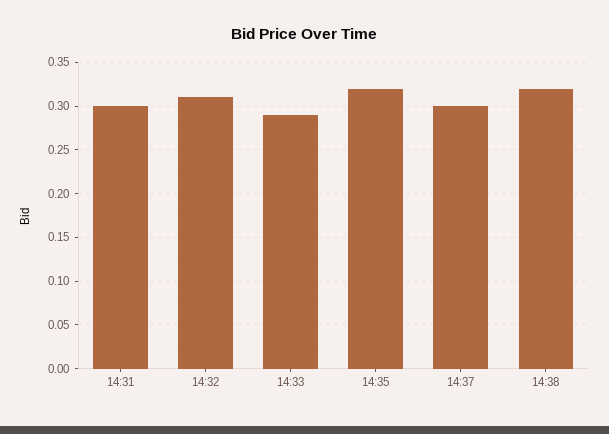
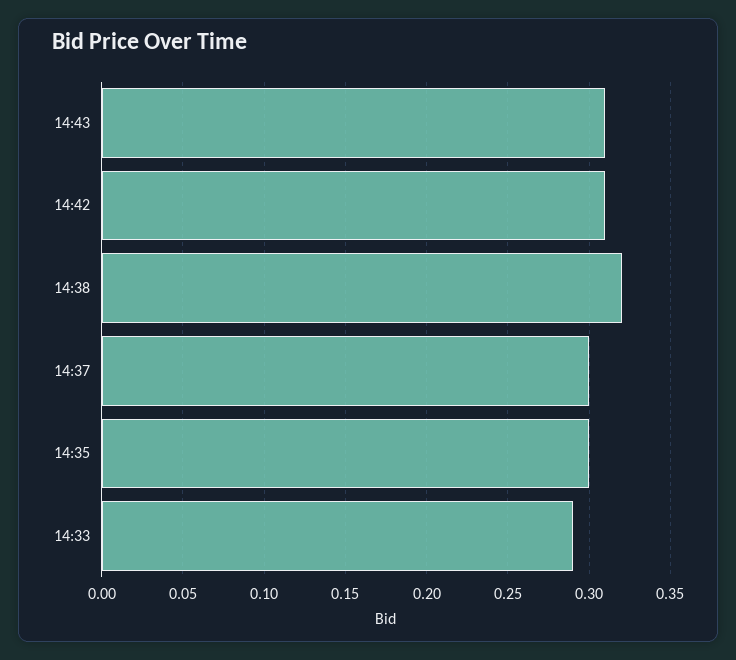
14:31: 0.3 -> none
14:32: 0.31 -> none
14:35: 0.32 -> 0.3
14:43: none -> 0.31
14:42: none -> 0.31

